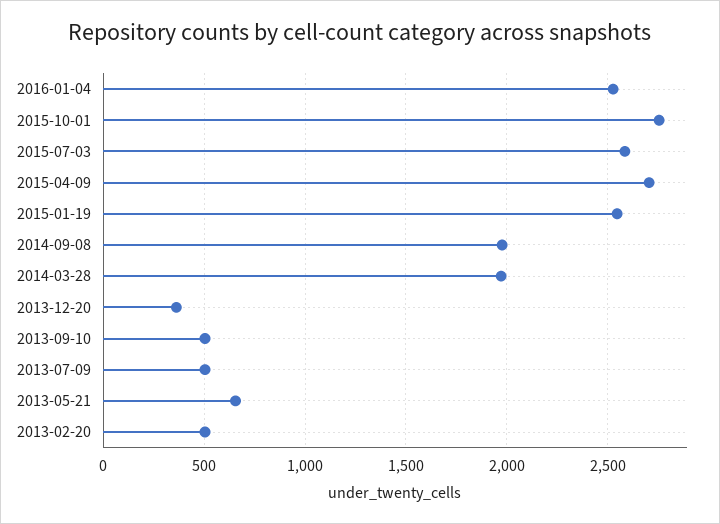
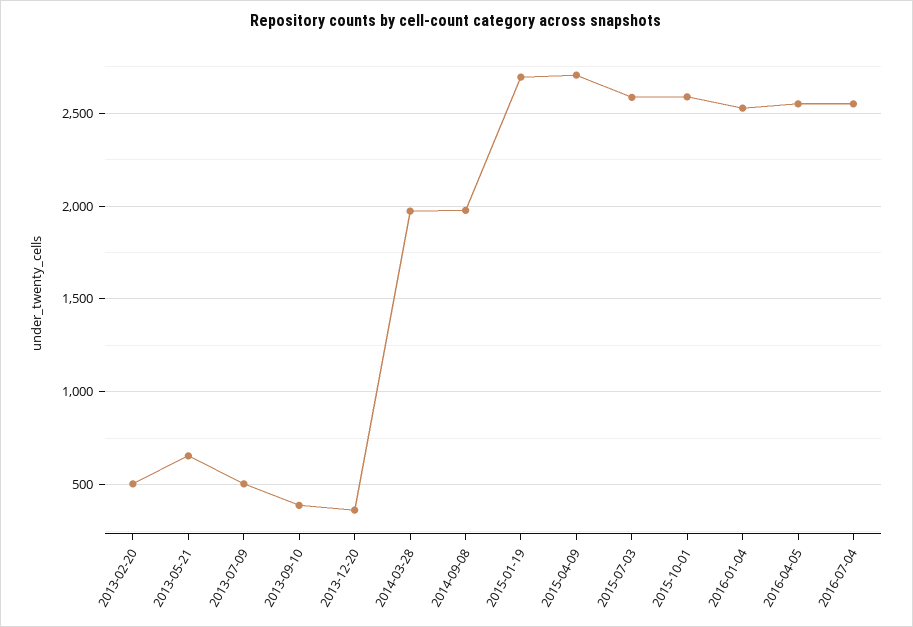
2015-10-01: 2750 -> 2600
2015-01-19: 2550 -> 2700
2013-09-10: 500 -> 400
2016-04-05: none -> 2550
2016-07-04: none -> 2550

